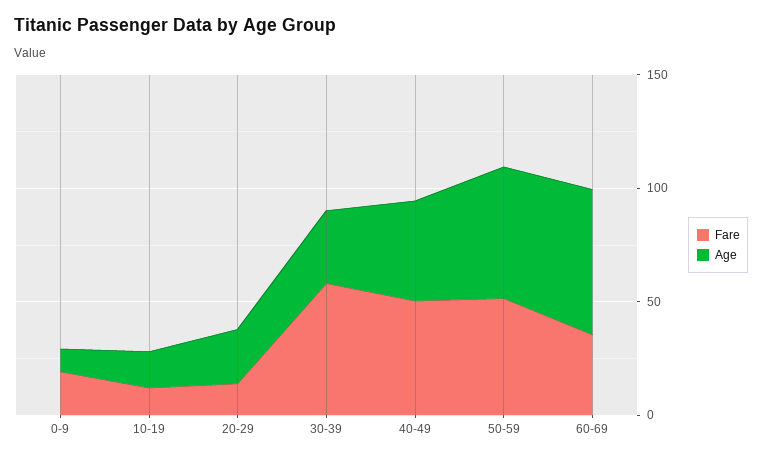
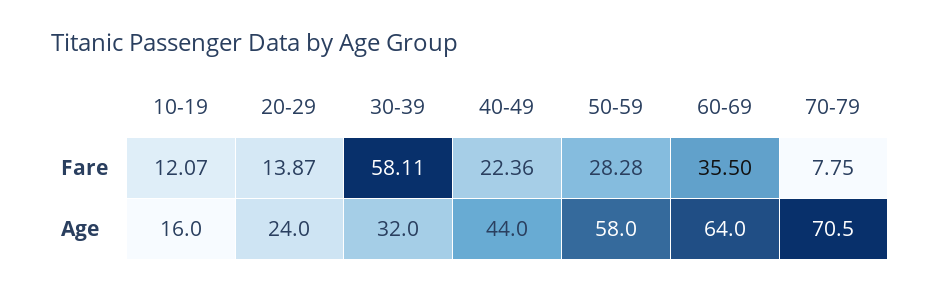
Fare, 0-9: 20 -> none
Age, 0-9: 10 -> none
Fare, 40-49: 50 -> 22.36
Fare, 50-59: 50 -> 28.28
Fare, 70-79: none -> 7.75
Age, 70-79: none -> 70.5

